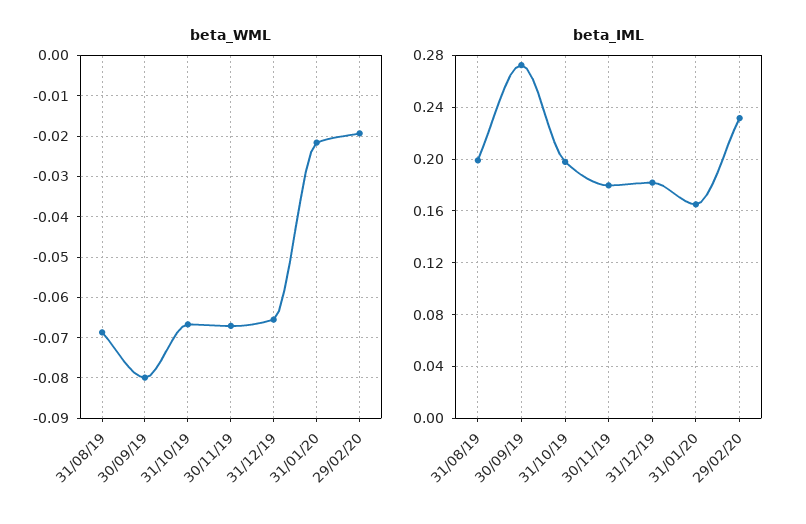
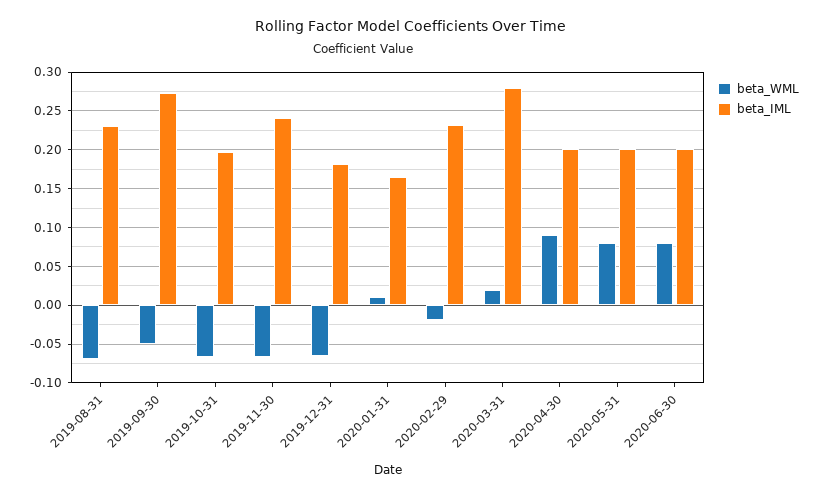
beta_WML, 30/09/19: -0.08 -> -0.05
beta_WML, 31/01/20: -0.022 -> 0.01
beta_IML, 31/08/19: 0.2 -> 0.23
beta_IML, 30/11/19: 0.18 -> 0.24
beta_WML, 2020-03-31: none -> 0.02
beta_IML, 2020-03-31: none -> 0.28
beta_WML, 2020-04-30: none -> 0.09
beta_IML, 2020-04-30: none -> 0.2
beta_WML, 2020-05-31: none -> 0.08
beta_IML, 2020-05-31: none -> 0.2
beta_WML, 2020-06-30: none -> 0.08
beta_IML, 2020-06-30: none -> 0.2

